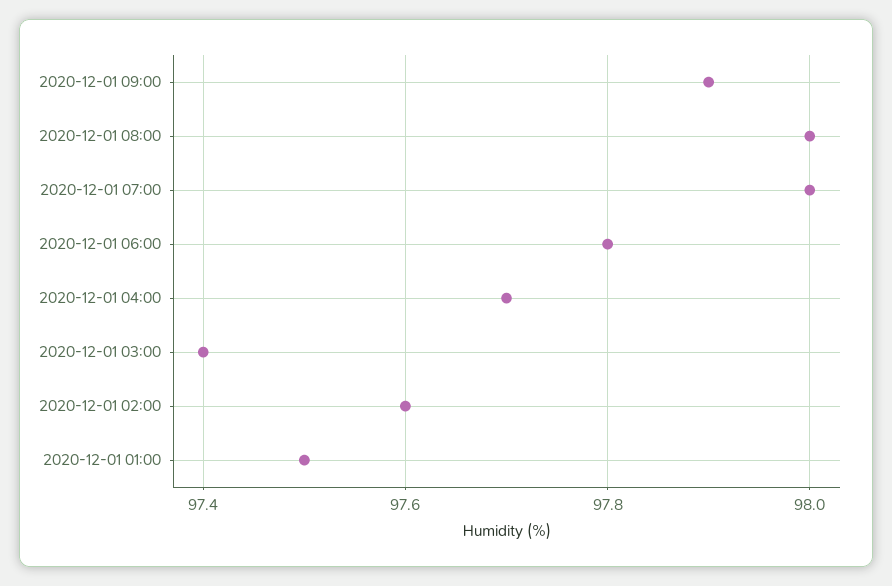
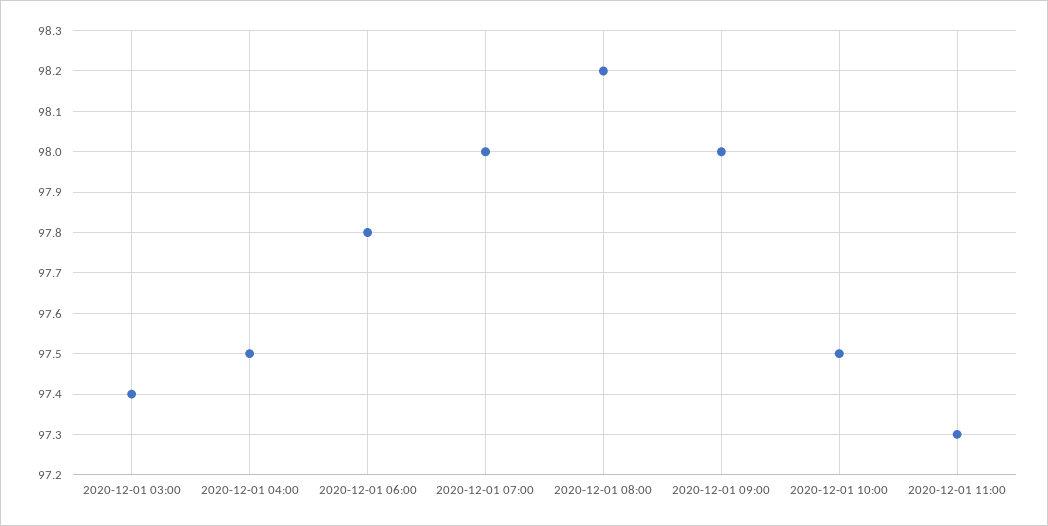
2020-12-01 09:00: 97.9 -> 98
2020-12-01 08:00: 98 -> 98.2
2020-12-01 04:00: 97.7 -> 97.5
2020-12-01 02:00: 97.6 -> none
2020-12-01 01:00: 97.5 -> none
2020-12-01 10:00: none -> 97.5
2020-12-01 11:00: none -> 97.3

